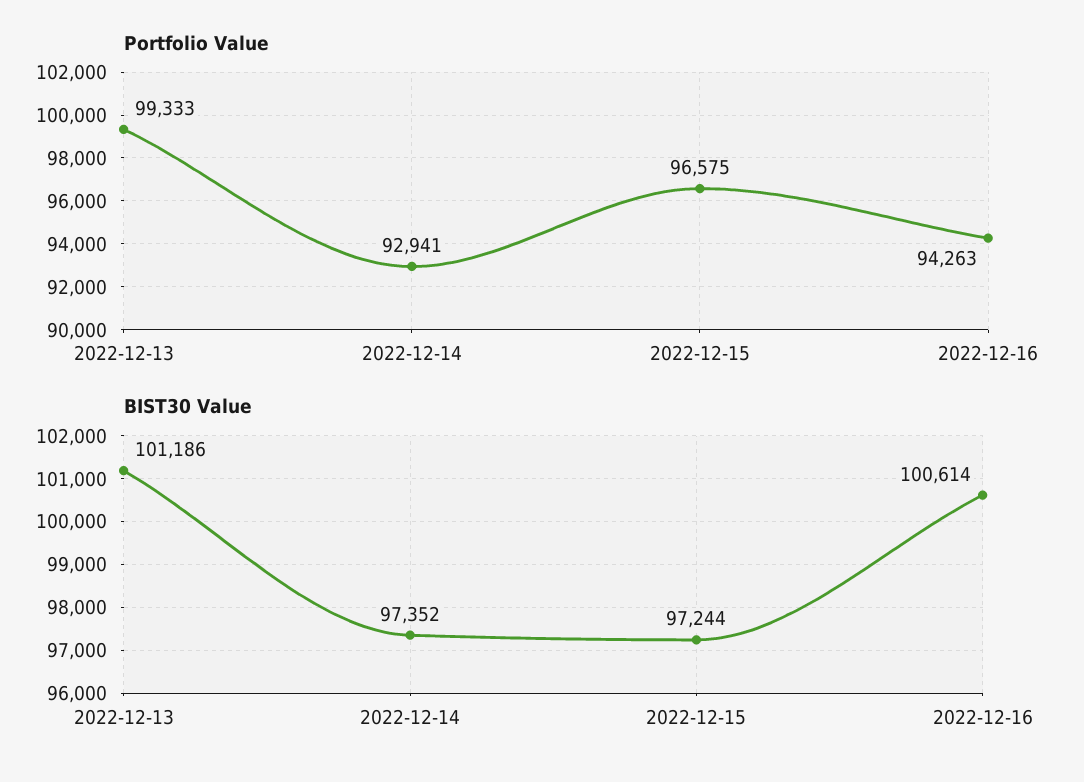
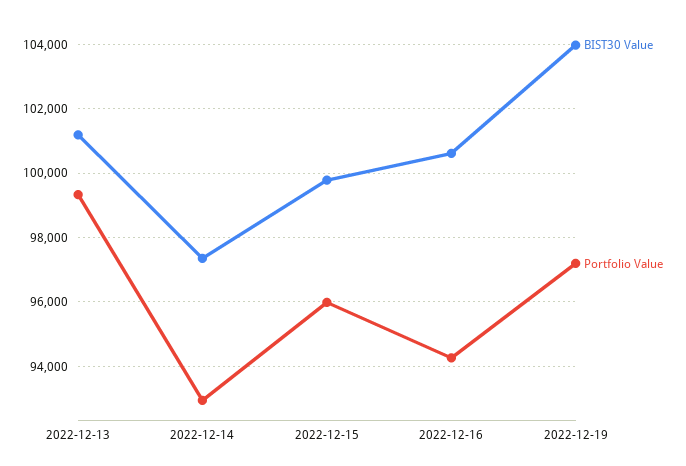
Portfolio Value, 2022-12-15: 96575 -> 96000
BIST30 Value, 2022-12-15: 97244 -> 99800
BIST30 Value, 2022-12-19: none -> 104000
Portfolio Value, 2022-12-19: none -> 97200

